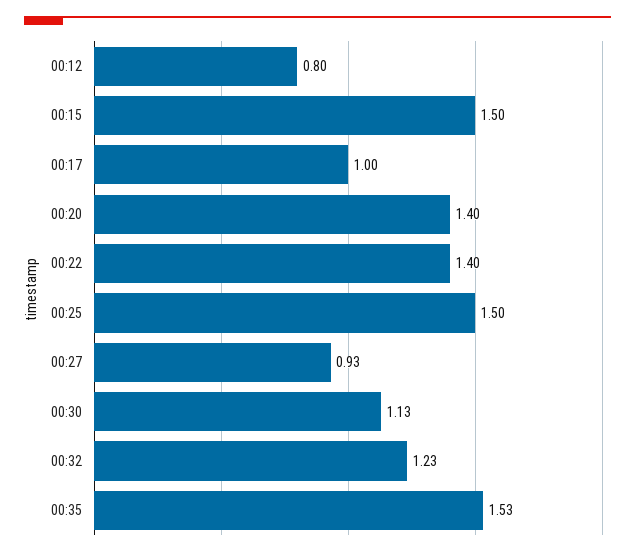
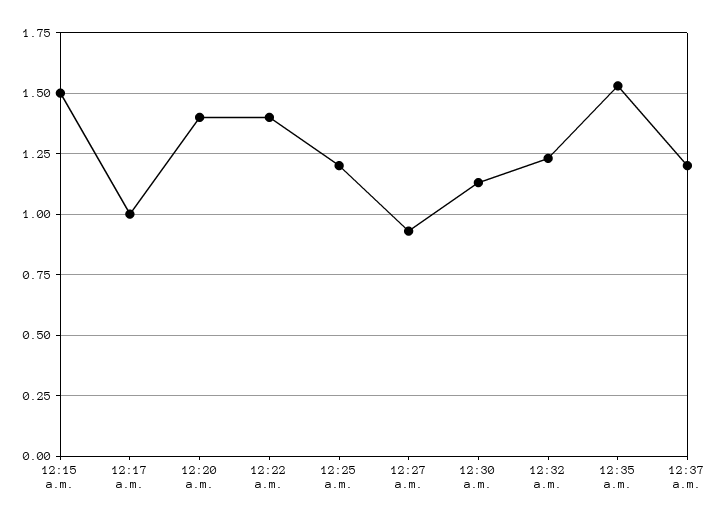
00:12: 0.8 -> none
00:25: 1.5 -> 1.2
12:37 a.m.: none -> 1.2

